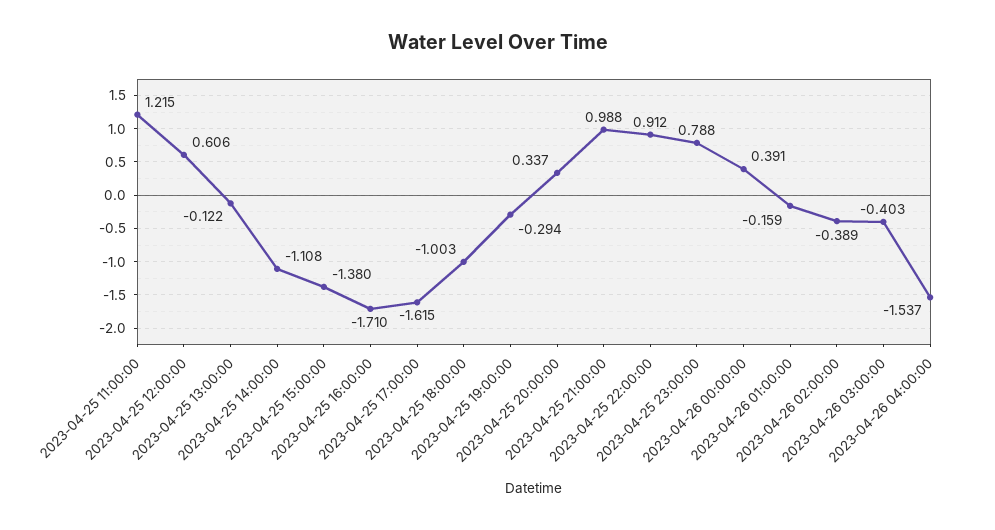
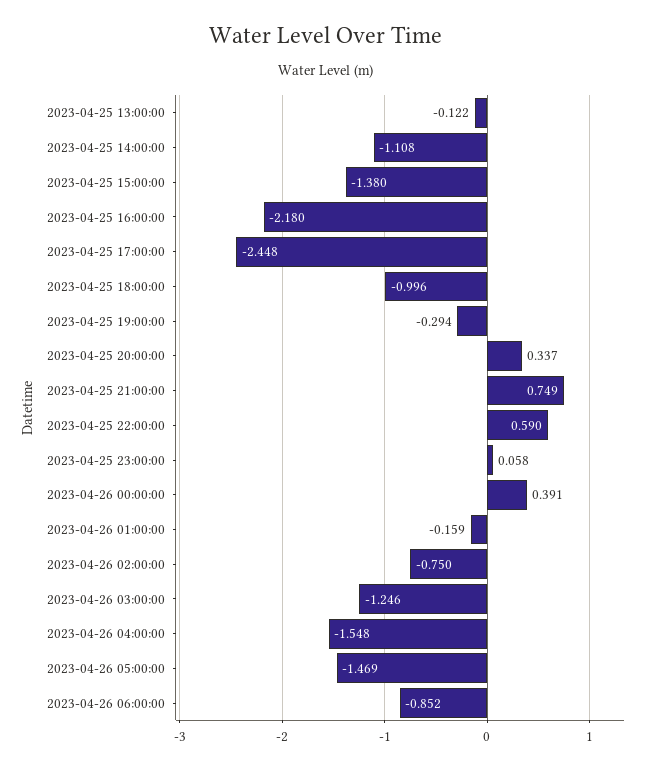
2023-04-25 11:00:00: 1.215 -> none
2023-04-25 12:00:00: 0.606 -> none
2023-04-25 16:00:00: -1.71 -> -2.18
2023-04-25 17:00:00: -1.615 -> -2.448
2023-04-25 18:00:00: -1.003 -> -0.996
2023-04-25 21:00:00: 0.988 -> 0.749
2023-04-25 22:00:00: 0.912 -> 0.59
2023-04-25 23:00:00: 0.788 -> 0.058
2023-04-26 02:00:00: -0.389 -> -0.75
2023-04-26 03:00:00: -0.403 -> -1.246
2023-04-26 04:00:00: -1.537 -> -1.548
2023-04-26 05:00:00: none -> -1.469
2023-04-26 06:00:00: none -> -0.852

